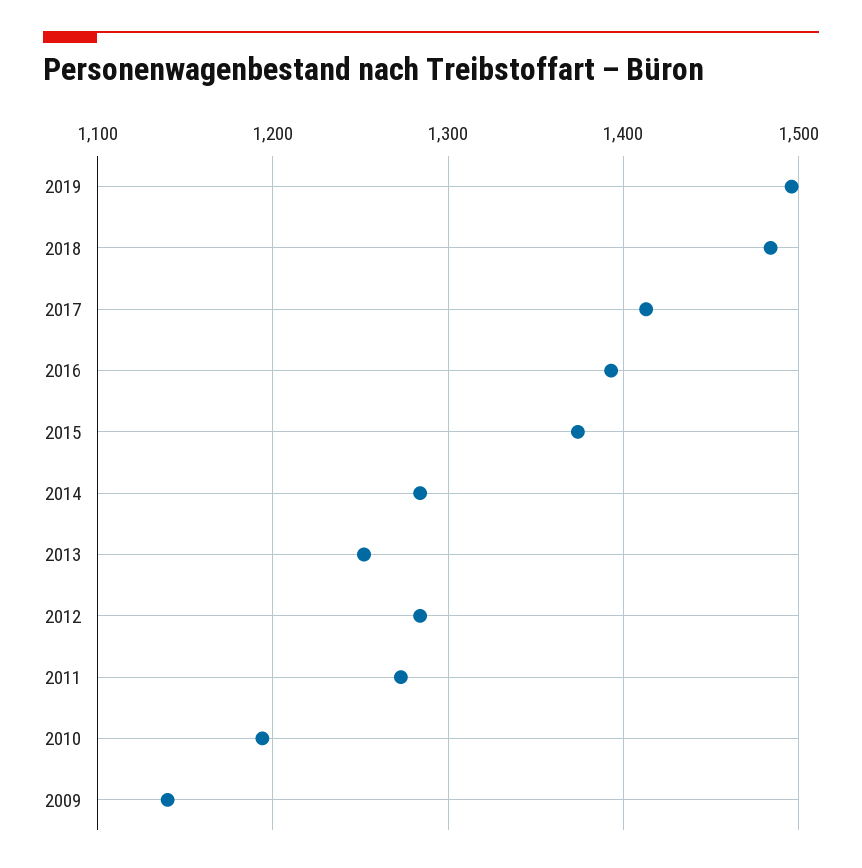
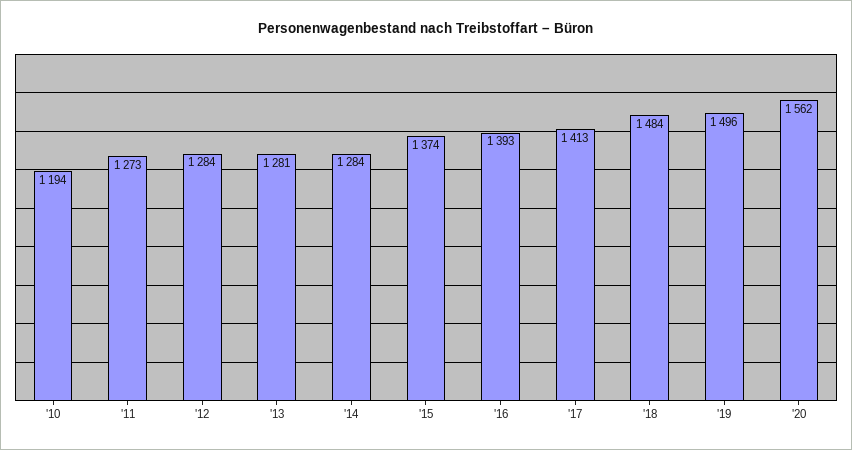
2013: 1250 -> 1281
2009: 1140 -> none
'20: none -> 1562

